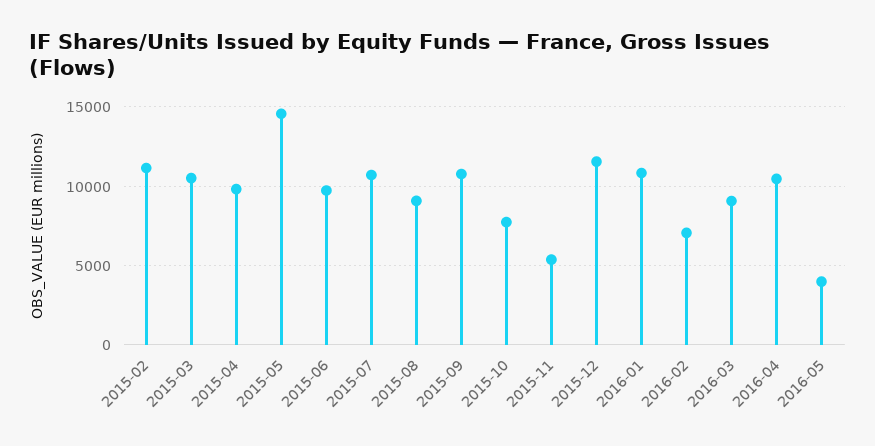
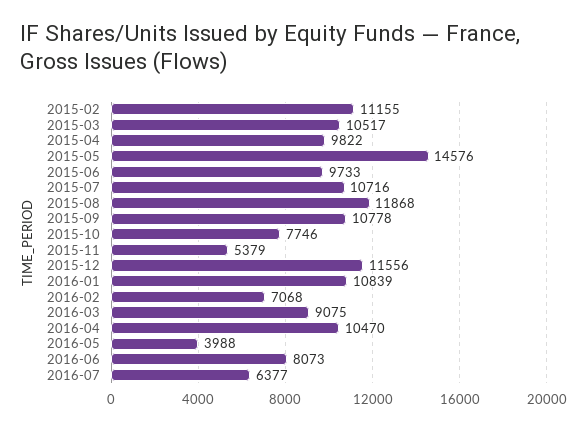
2015-08: 9000 -> 11868
2016-06: none -> 8073
2016-07: none -> 6377

